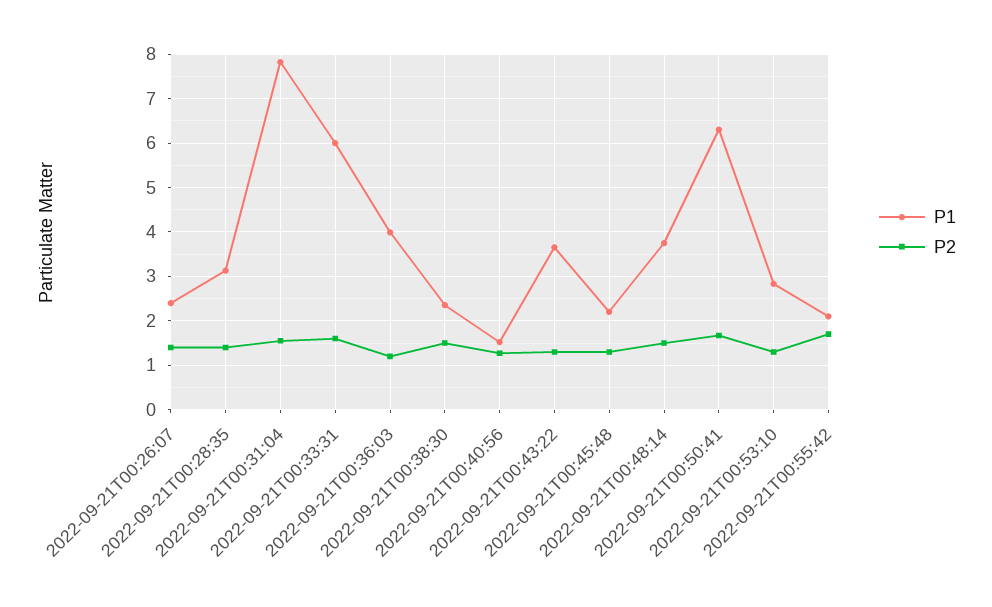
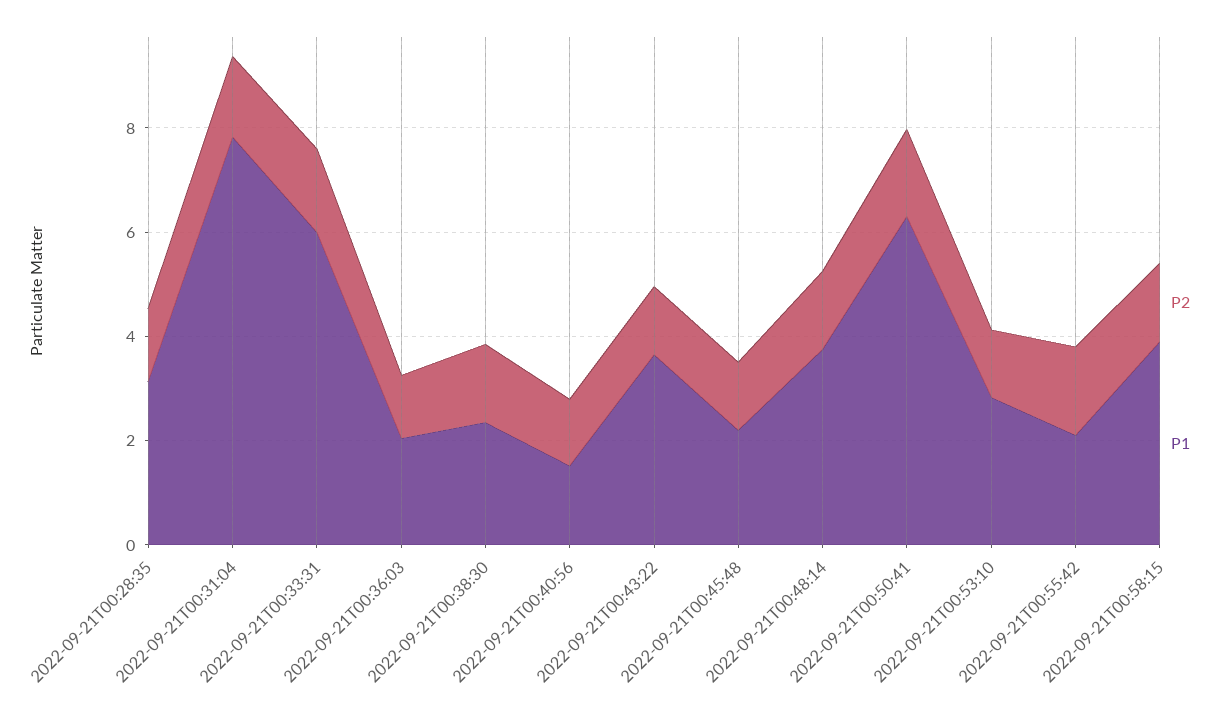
P1, 2022-09-21T00:26:07: 2.4 -> none
P2, 2022-09-21T00:26:07: 1.4 -> none
P1, 2022-09-21T00:36:03: 4 -> 2
P2, 2022-09-21T00:58:15: none -> 1.5
P1, 2022-09-21T00:58:15: none -> 4

